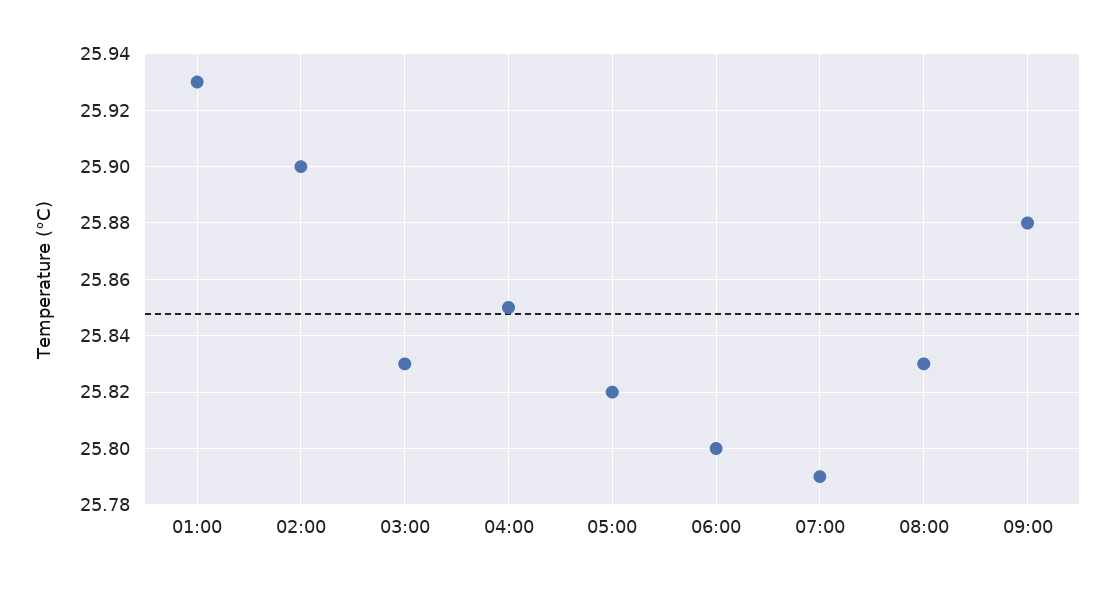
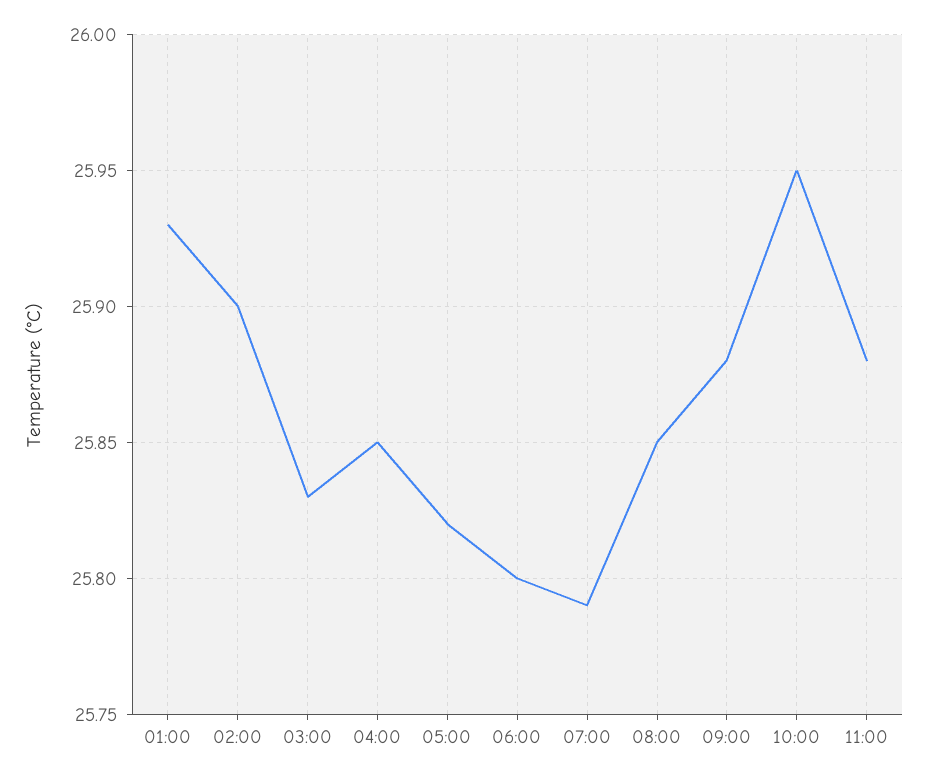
08:00: 25.83 -> 25.85
10:00: none -> 25.95
11:00: none -> 25.88

